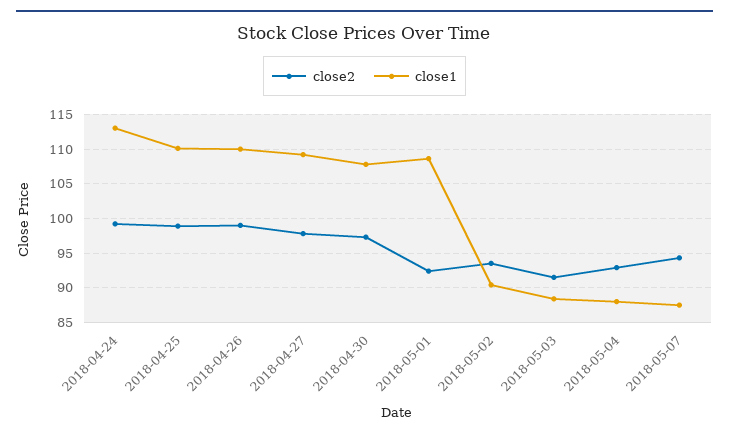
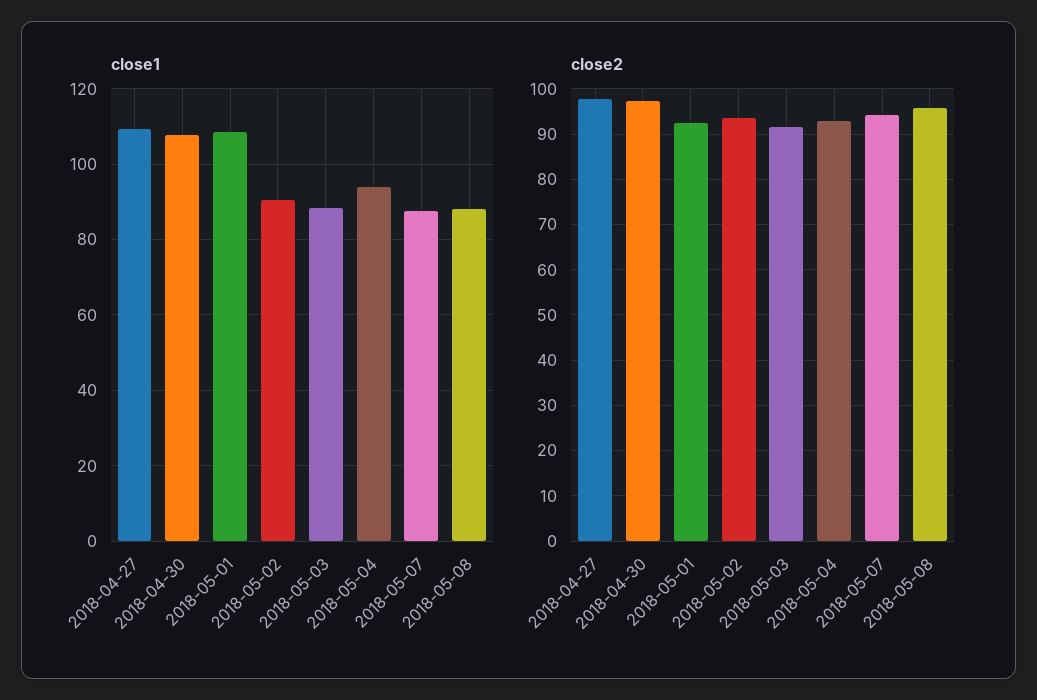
close2, 2018-04-24: 99 -> none
close1, 2018-04-24: 113 -> none
close2, 2018-04-25: 99 -> none
close1, 2018-04-25: 110 -> none
close2, 2018-04-26: 99 -> none
close1, 2018-04-26: 110 -> none
close1, 2018-05-04: 88 -> 94
close1, 2018-05-08: none -> 88
close2, 2018-05-08: none -> 96

